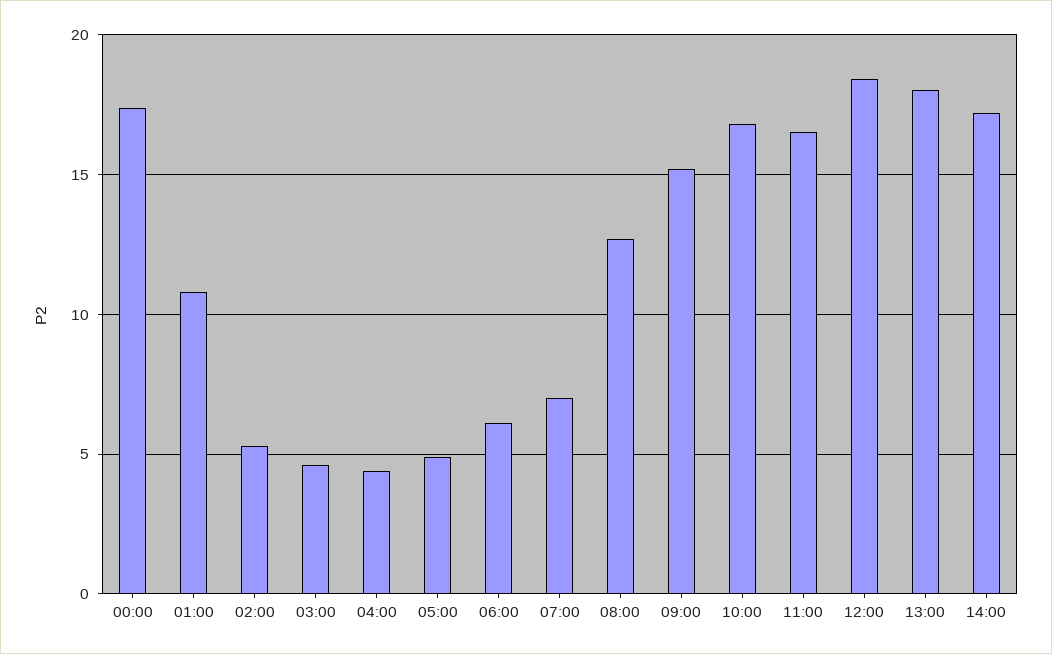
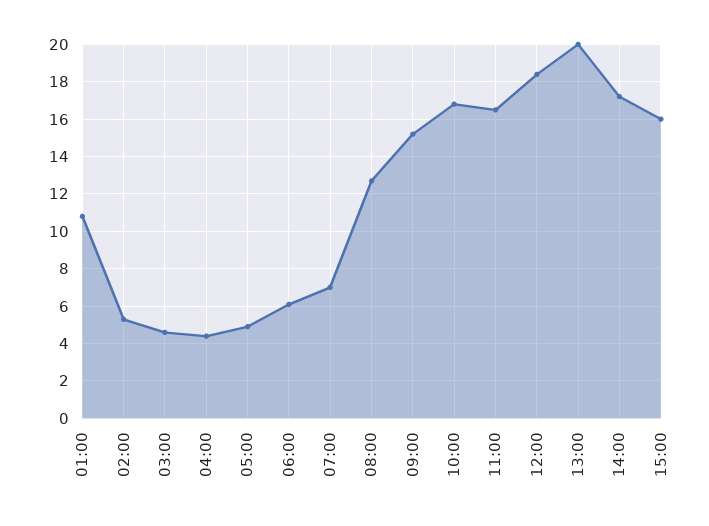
00:00: 17.5 -> none
13:00: 18 -> 20
15:00: none -> 16

